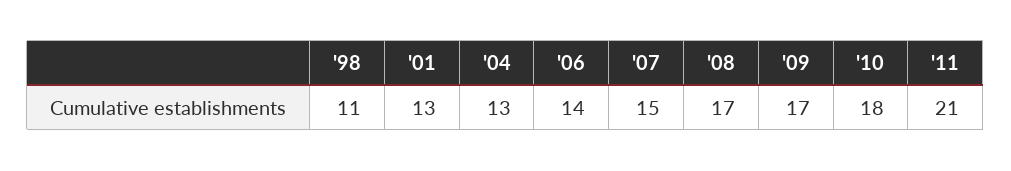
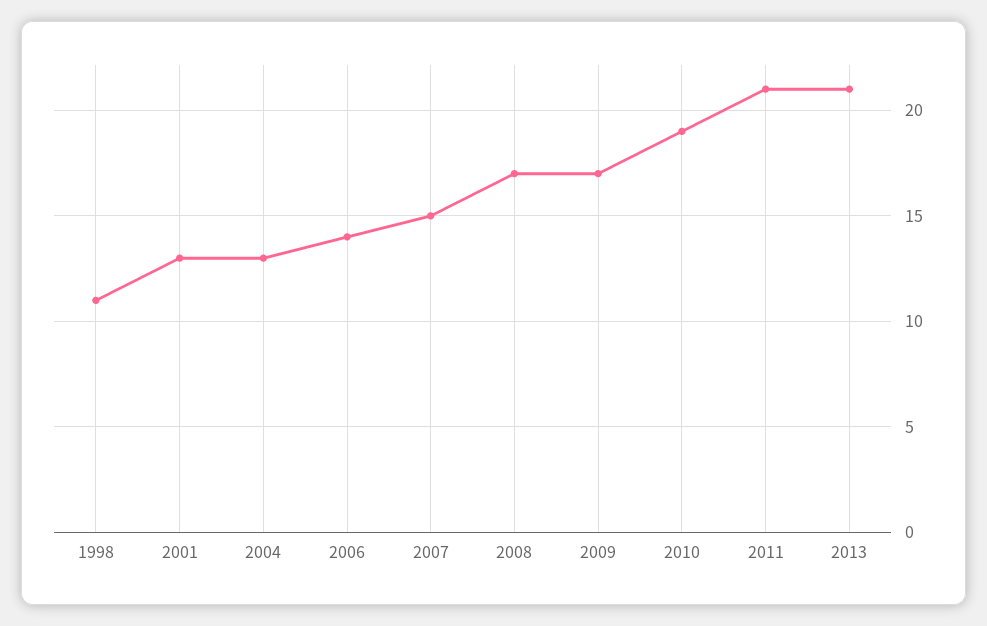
'10: 18 -> 19
2013: none -> 21

